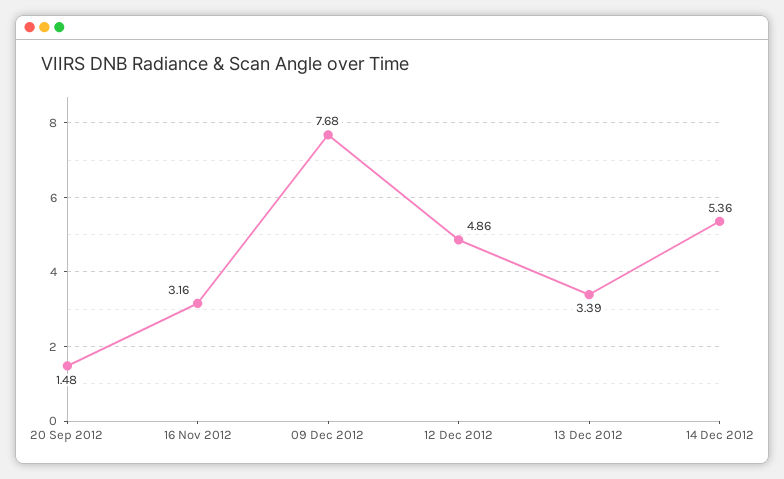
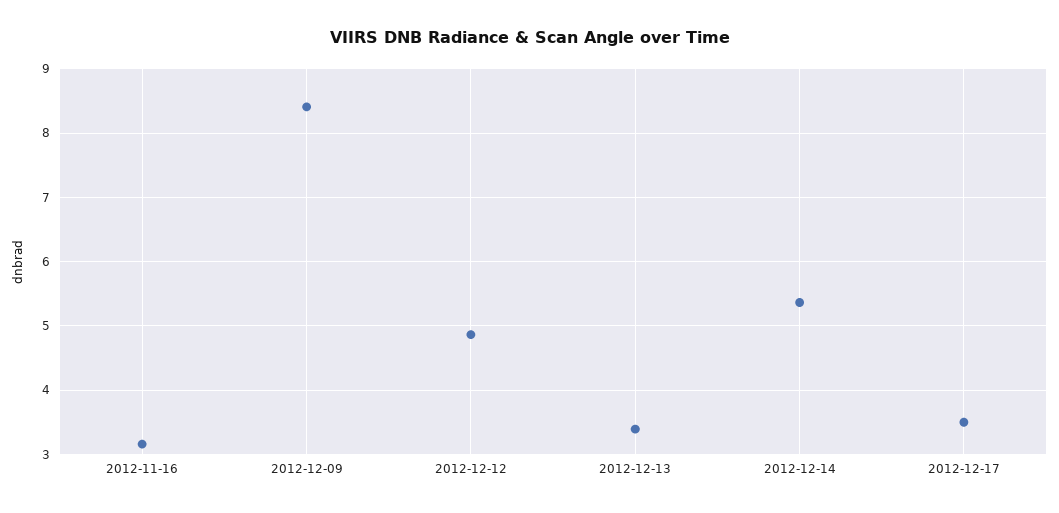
20 Sep 2012: 1.48 -> none
09 Dec 2012: 7.68 -> 8.4
2012-12-17: none -> 3.5

